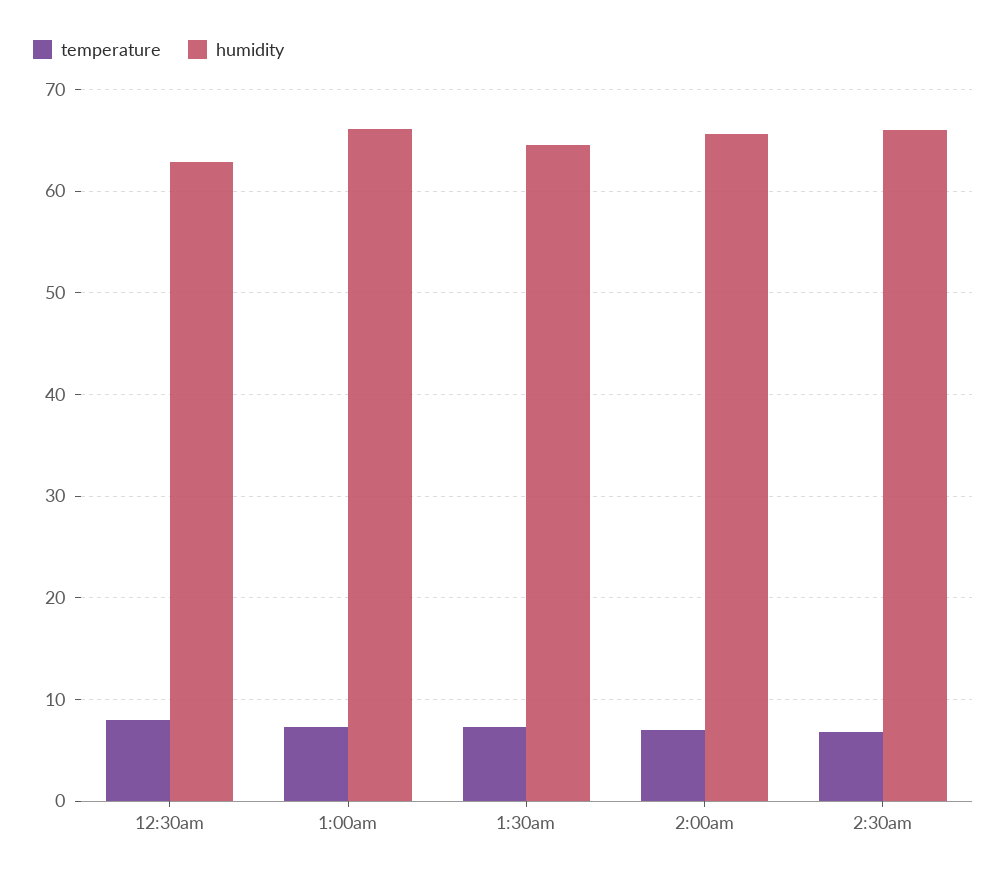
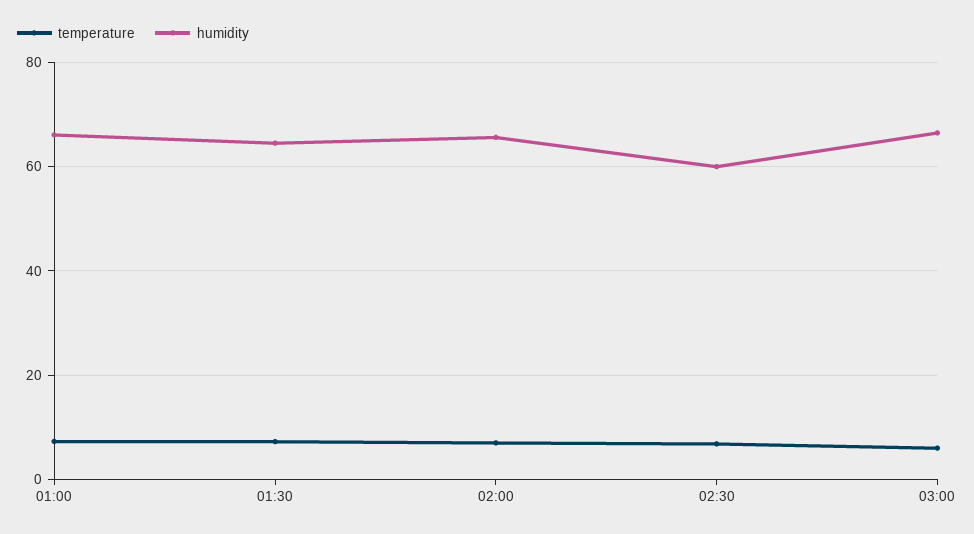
temperature, 12:30am: 8 -> none
humidity, 12:30am: 63 -> none
humidity, 2:30am: 66 -> 60
temperature, 03:00: none -> 6
humidity, 03:00: none -> 66

